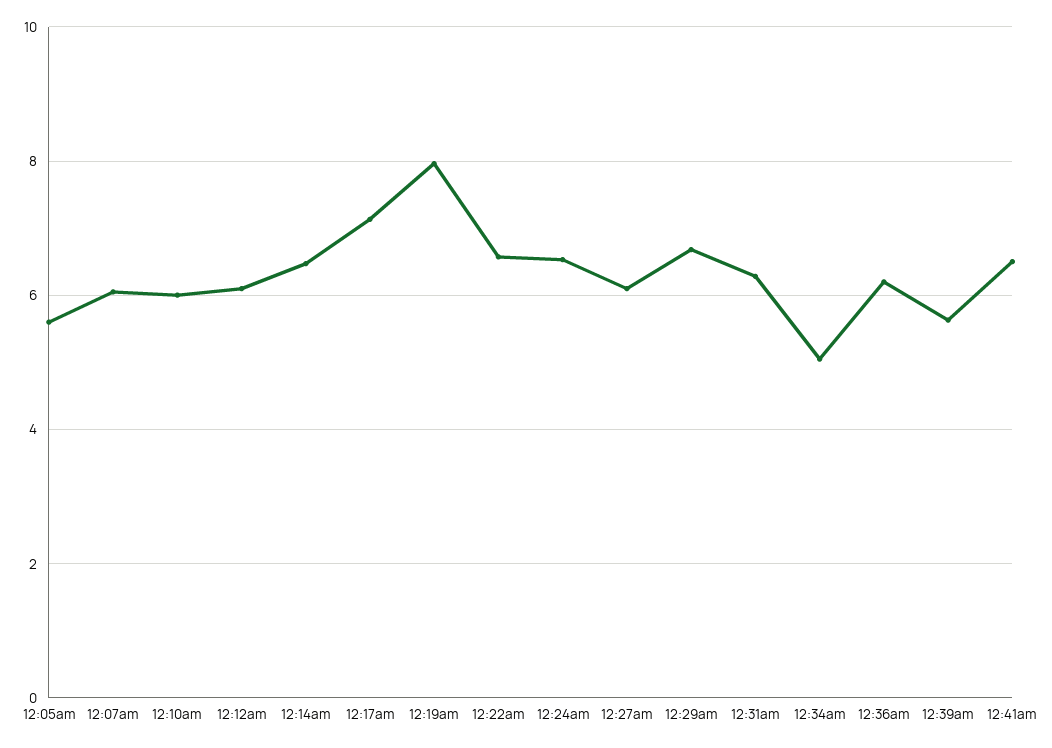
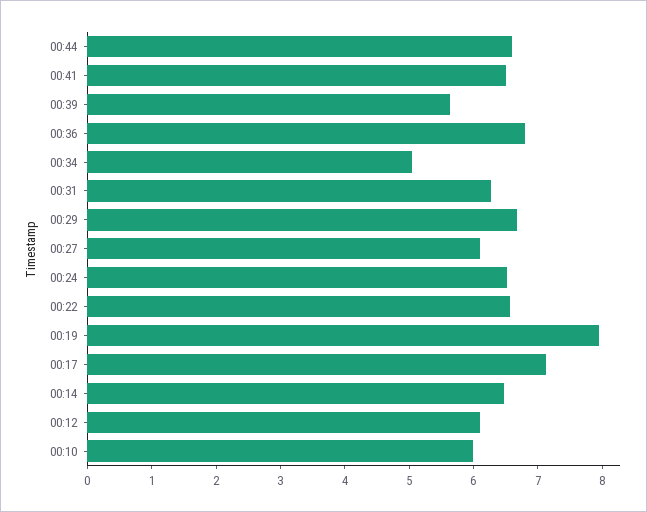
12:05am: 5.6 -> none
12:07am: 6 -> none
12:36am: 6.2 -> 6.8
00:44: none -> 6.6

